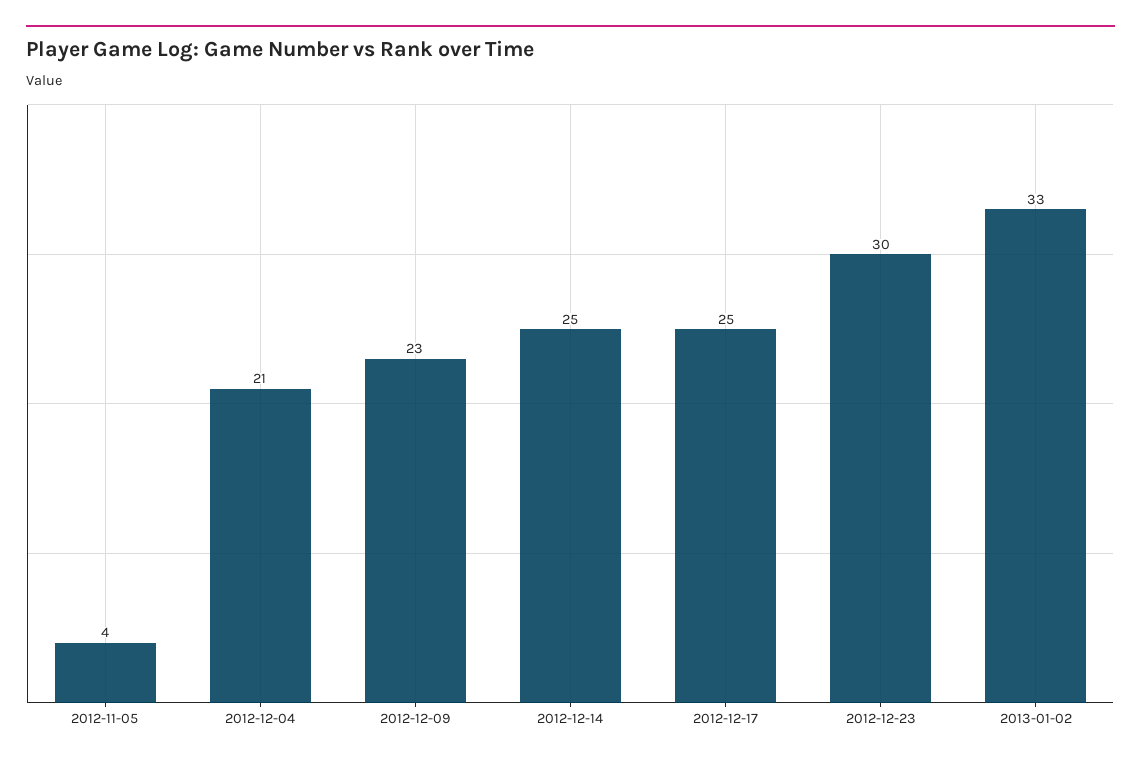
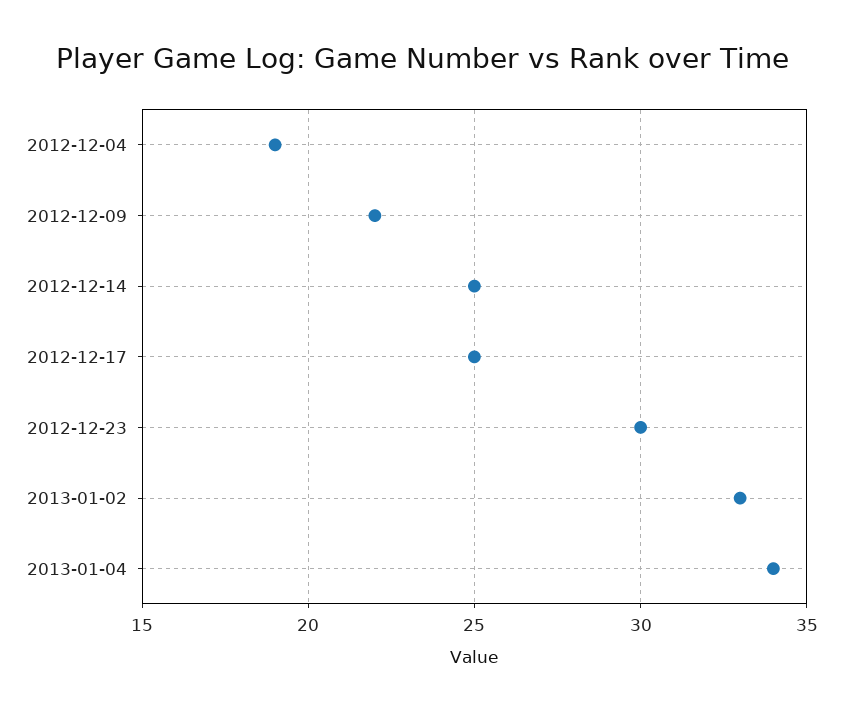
2012-11-05: 4 -> none
2012-12-04: 21 -> 19
2012-12-09: 23 -> 22
2013-01-04: none -> 34

